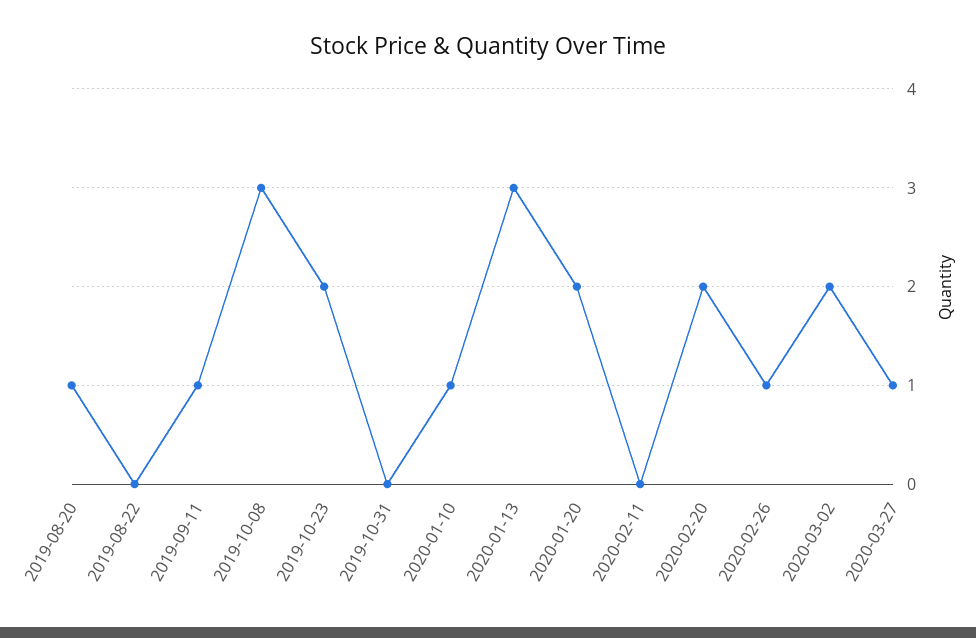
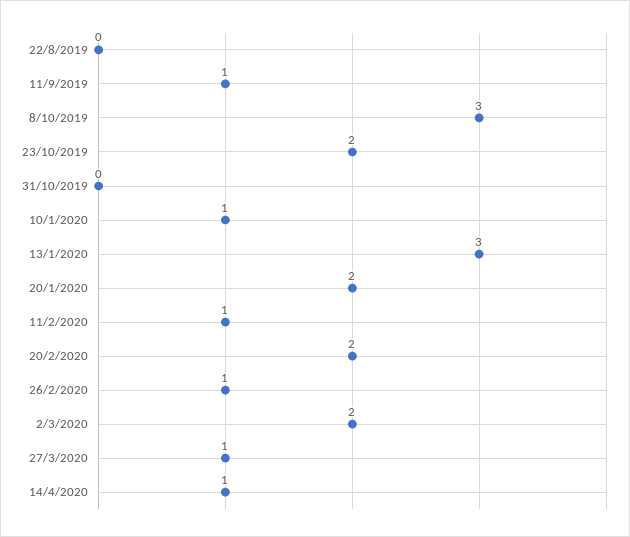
2019-08-20: 1 -> none
2020-02-11: 0 -> 1
14/4/2020: none -> 1

